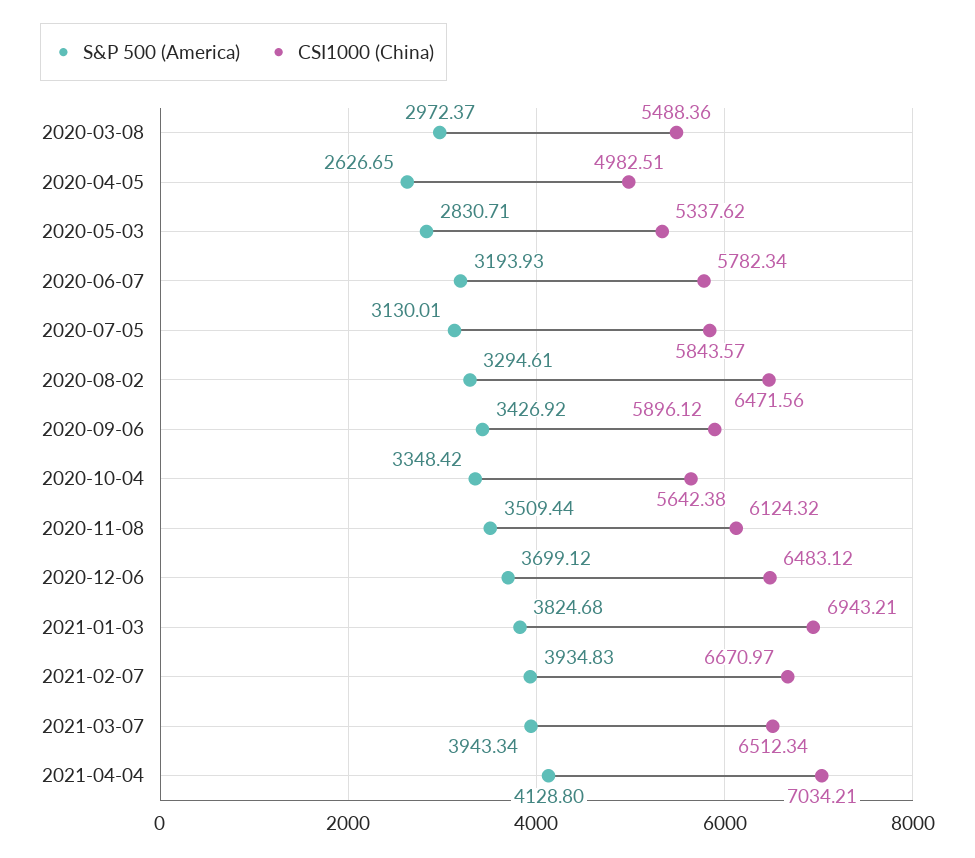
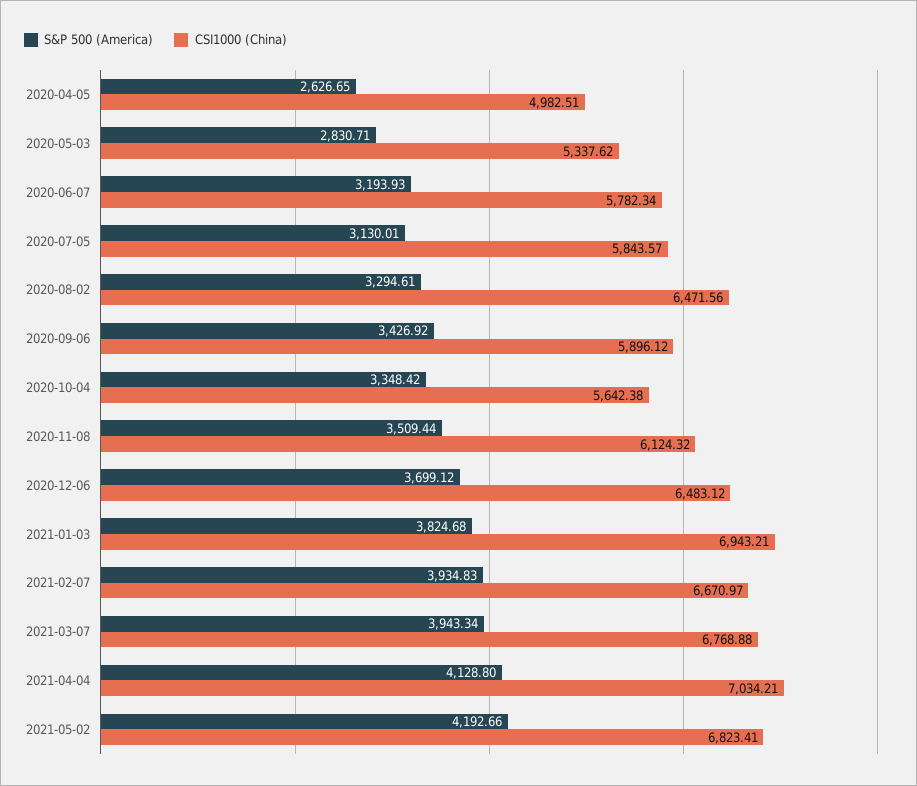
S&P 500 (America), 2020-03-08: 2972.37 -> none
CSI1000 (China), 2020-03-08: 5488.36 -> none
CSI1000 (China), 2021-03-07: 6512.34 -> 6768.88
S&P 500 (America), 2021-05-02: none -> 4192.66
CSI1000 (China), 2021-05-02: none -> 6823.41

